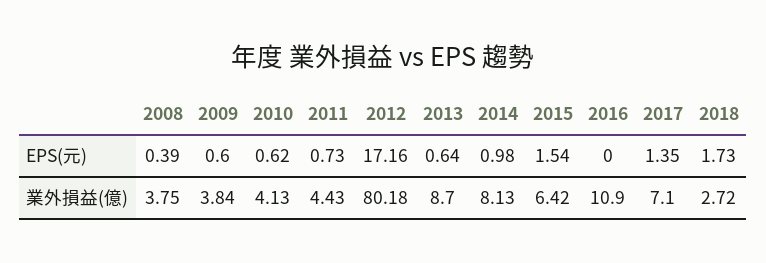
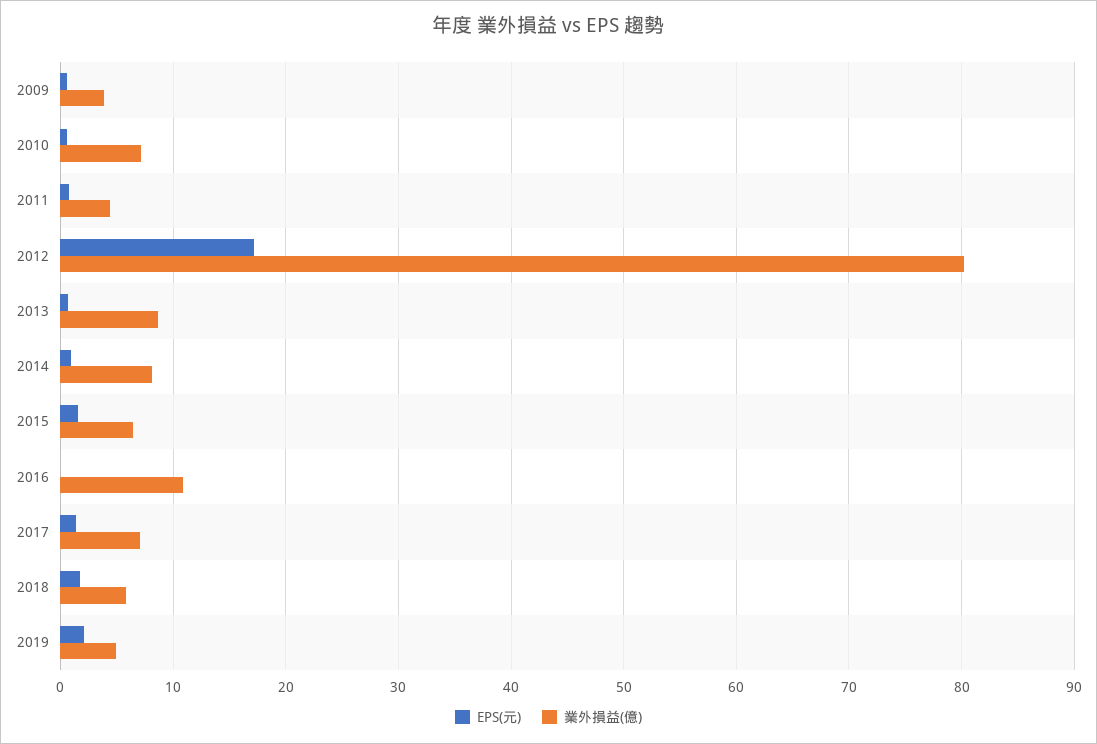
EPS(元), 2008: 0.39 -> none
業外損益(億), 2008: 3.75 -> none
業外損益(億), 2010: 4.13 -> 7
業外損益(億), 2018: 2.72 -> 6
EPS(元), 2019: none -> 2
業外損益(億), 2019: none -> 5

